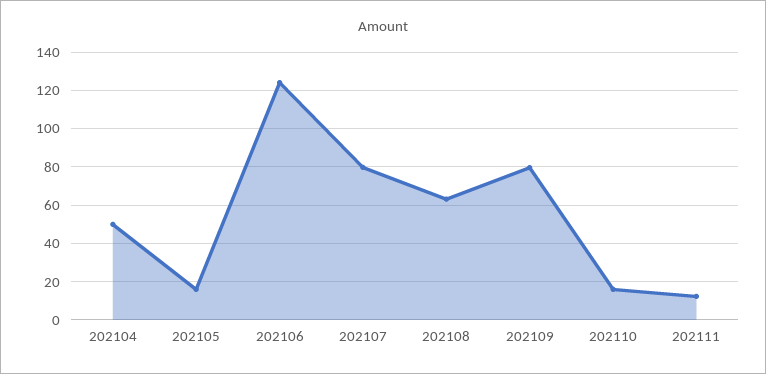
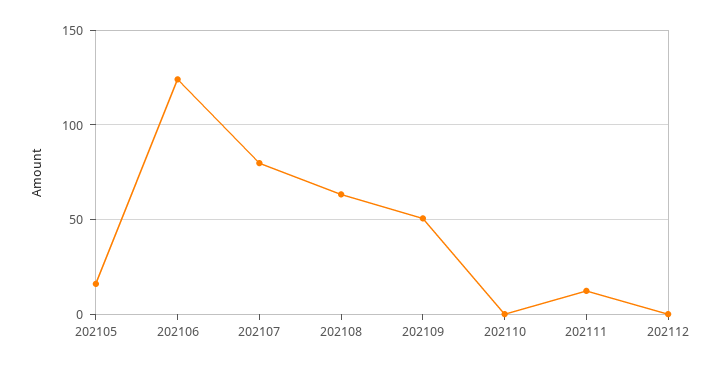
202104: 50 -> none
202109: 80 -> 50
202110: 15 -> 0
202112: none -> 0

